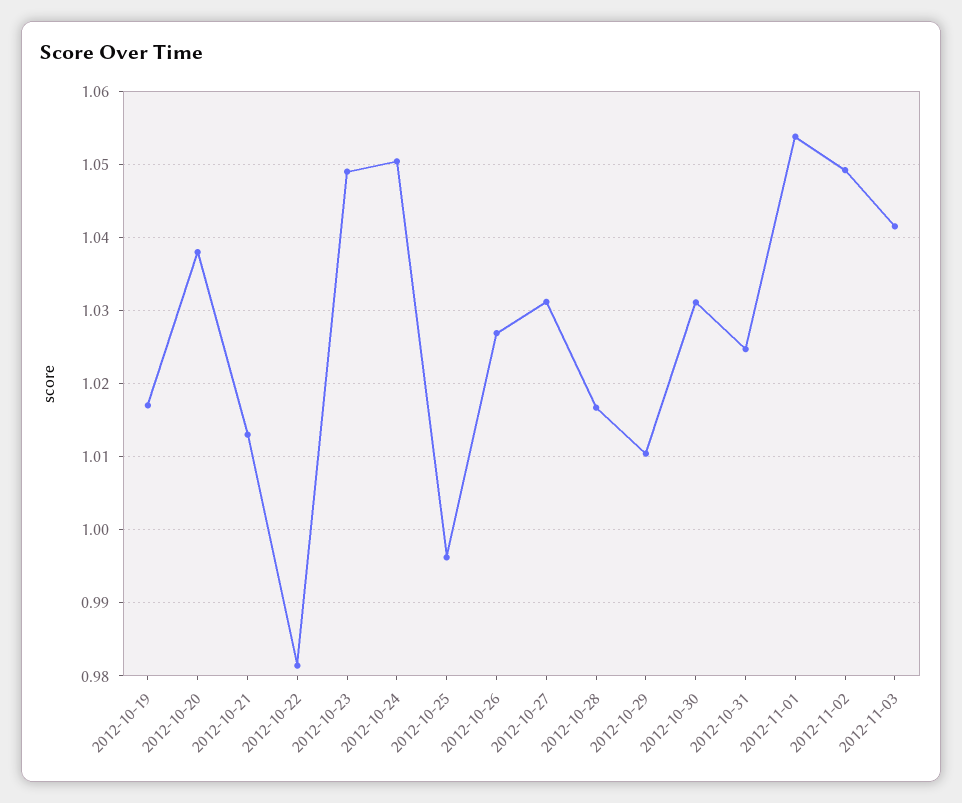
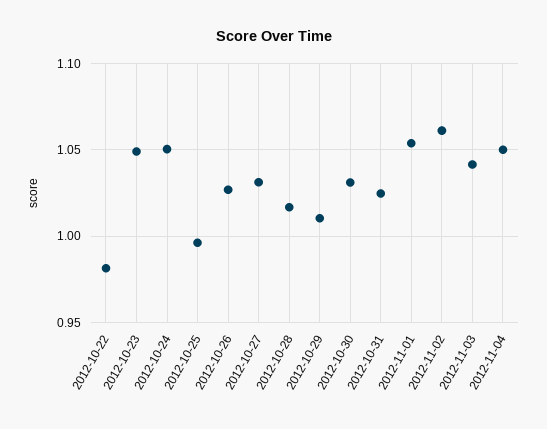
2012-10-19: 1.017 -> none
2012-10-20: 1.038 -> none
2012-10-21: 1.013 -> none
2012-11-02: 1.049 -> 1.06
2012-11-04: none -> 1.05

